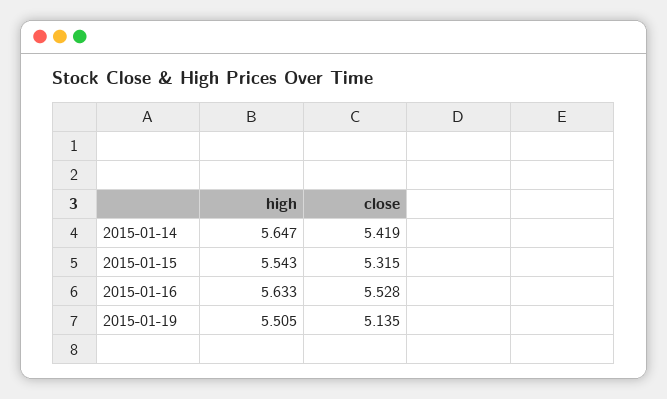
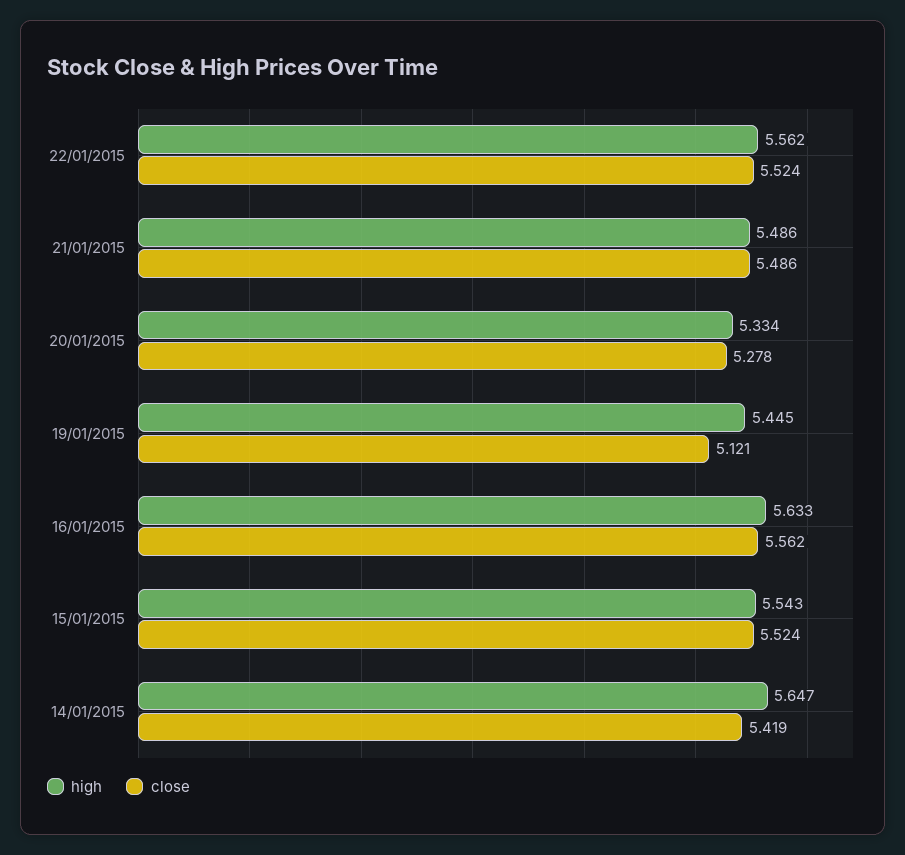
close, 2015-01-15: 5.315 -> 5.524
close, 2015-01-16: 5.528 -> 5.562
high, 2015-01-19: 5.505 -> 5.445
close, 2015-01-19: 5.135 -> 5.121
high, 22/01/2015: none -> 5.562
close, 22/01/2015: none -> 5.524
high, 21/01/2015: none -> 5.486
close, 21/01/2015: none -> 5.486
high, 20/01/2015: none -> 5.334
close, 20/01/2015: none -> 5.278

